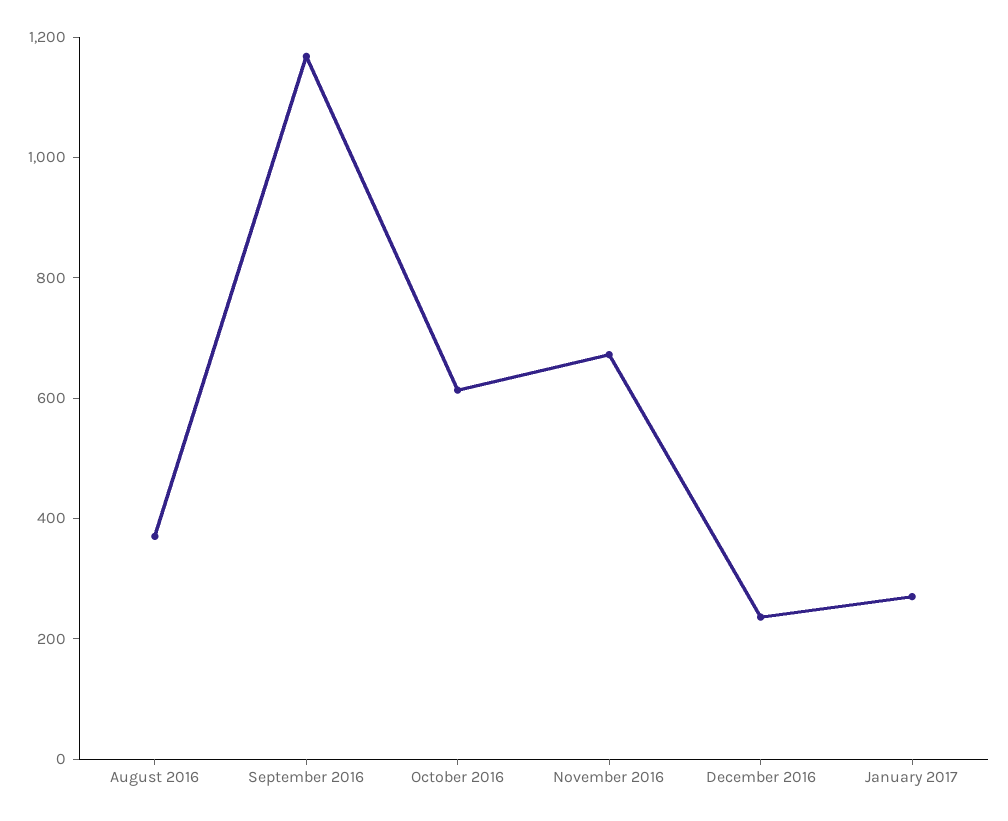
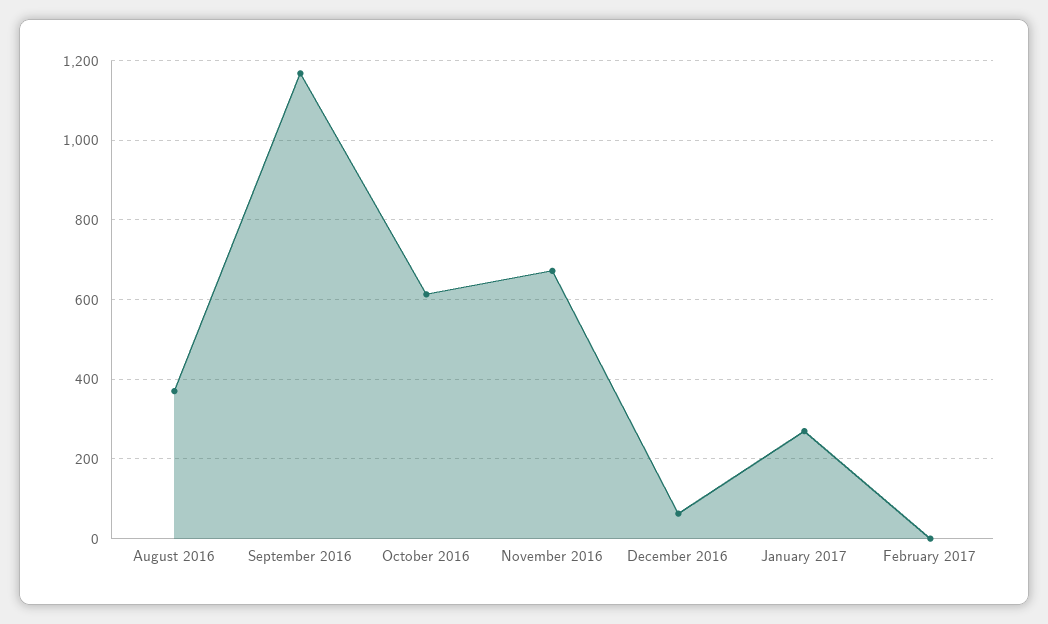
December 2016: 250 -> 60
February 2017: none -> 0

